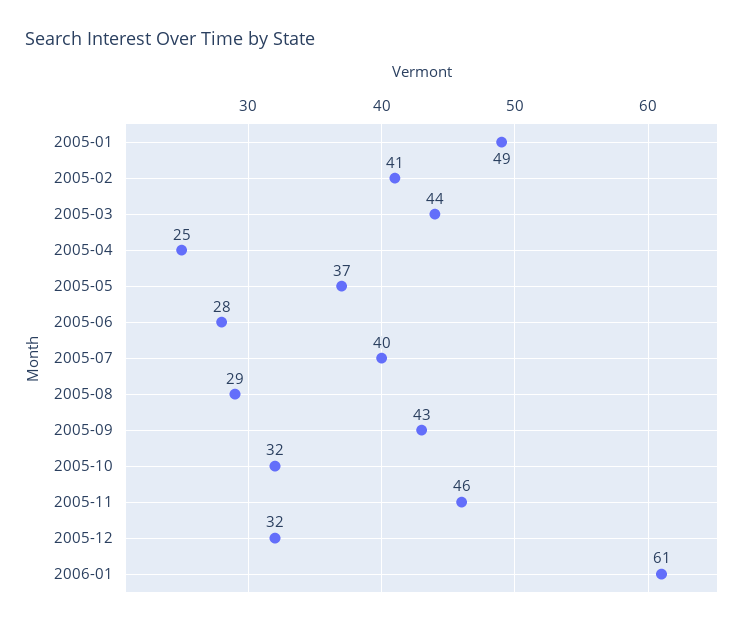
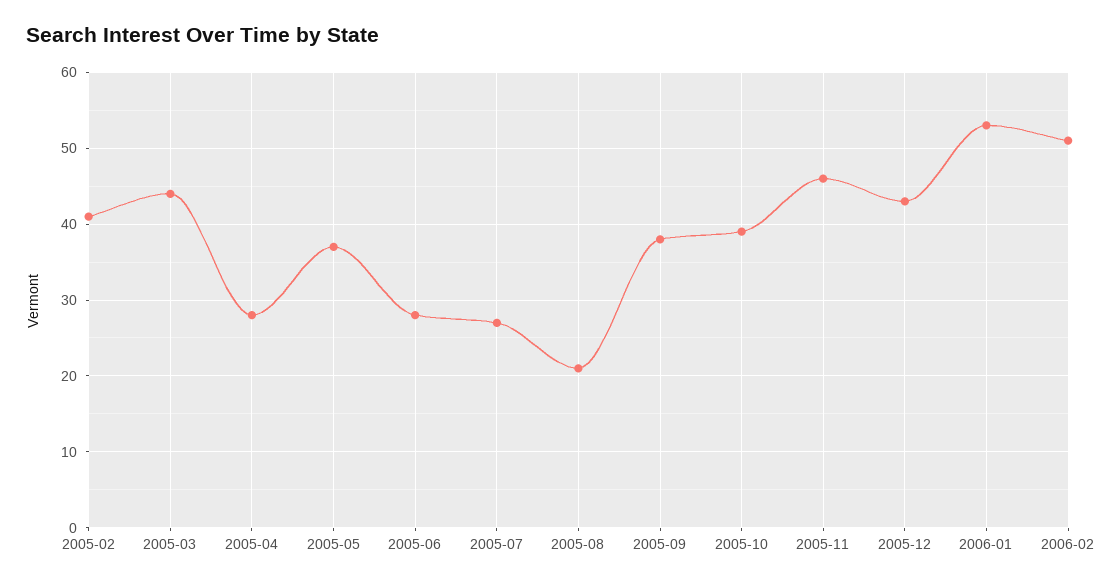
2005-01: 49 -> none
2005-04: 25 -> 28
2005-07: 40 -> 27
2005-08: 29 -> 21
2005-09: 43 -> 38
2005-10: 32 -> 39
2005-12: 32 -> 43
2006-01: 61 -> 53
2006-02: none -> 51

